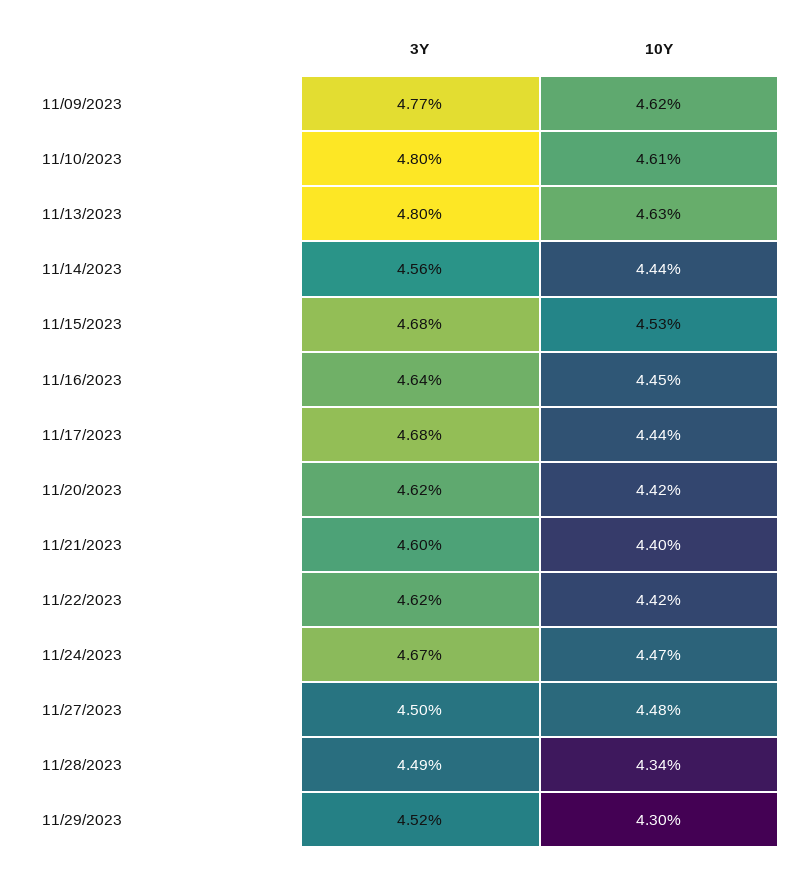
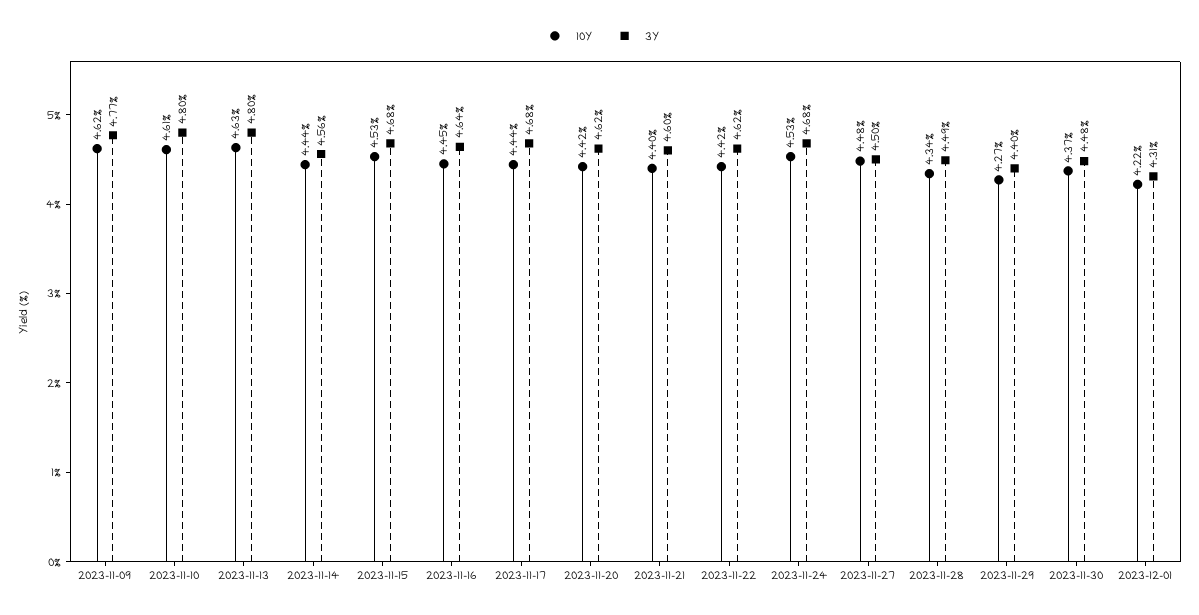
3Y, 11/24/2023: 4.67 -> 4.68
10Y, 11/24/2023: 4.47 -> 4.53
3Y, 11/29/2023: 4.52 -> 4.4
10Y, 11/29/2023: 4.3 -> 4.27
10Y, 2023-11-30: none -> 4.37
3Y, 2023-11-30: none -> 4.48
10Y, 2023-12-01: none -> 4.22
3Y, 2023-12-01: none -> 4.31

